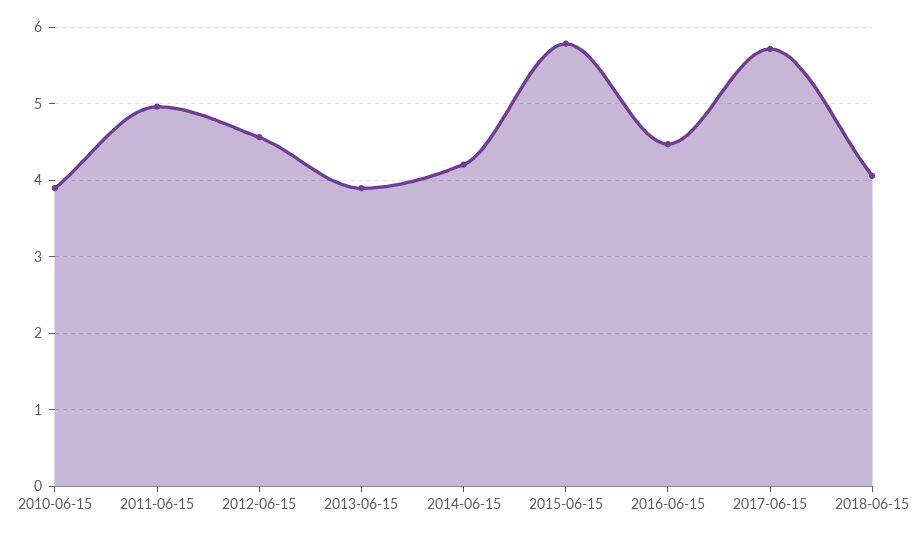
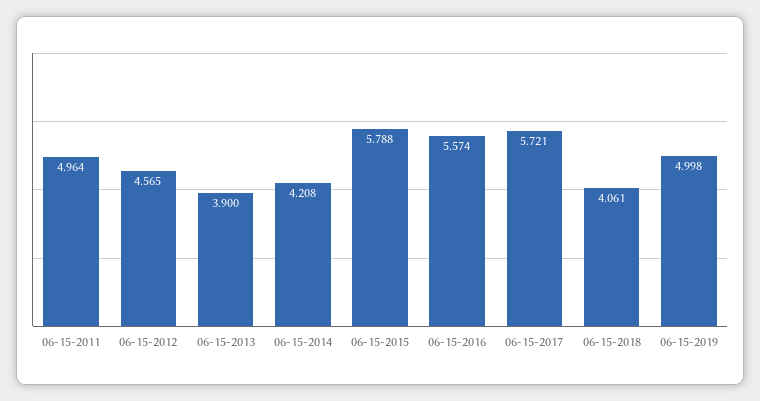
2010-06-15: 3.9 -> none
2016-06-15: 4.5 -> 5.574
06-15-2019: none -> 4.998

